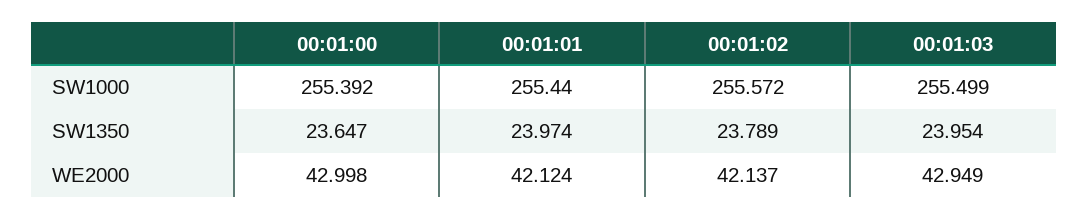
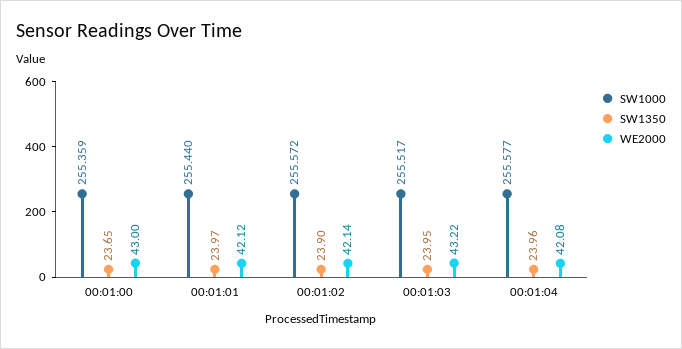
SW1000, 00:01:00: 255.392 -> 255.359
SW1000, 00:01:03: 255.499 -> 255.517
SW1350, 00:01:02: 23.789 -> 23.9
WE2000, 00:01:03: 42.949 -> 43.22
SW1000, 00:01:04: none -> 255.577
SW1350, 00:01:04: none -> 23.96
WE2000, 00:01:04: none -> 42.08

